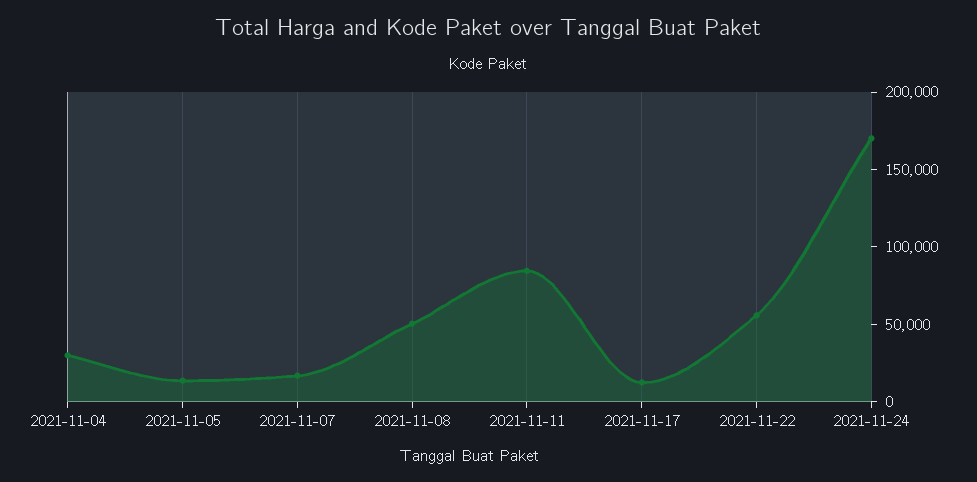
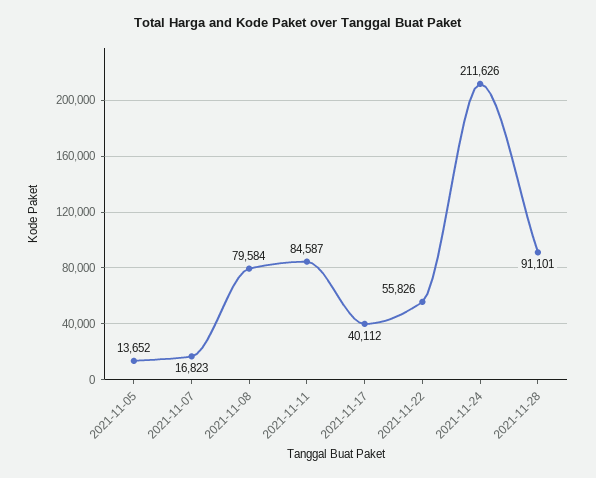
2021-11-04: 30000 -> none
2021-11-08: 50000 -> 79584
2021-11-17: 10000 -> 40112
2021-11-24: 170000 -> 211626
2021-11-28: none -> 91101

